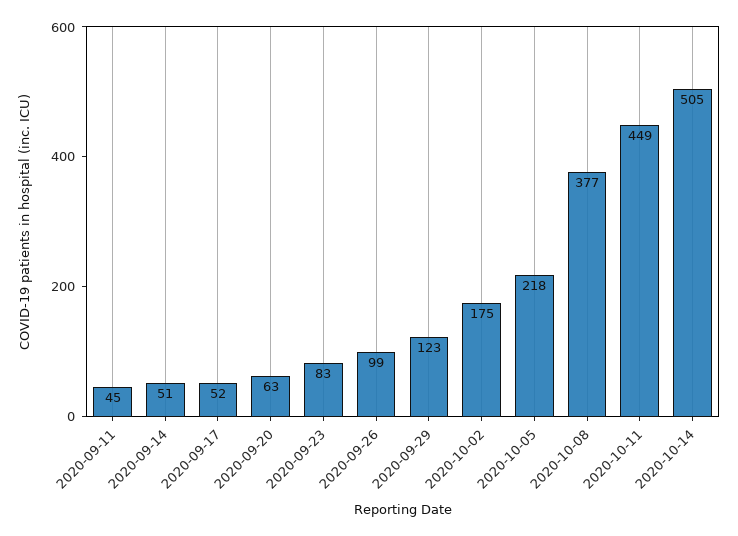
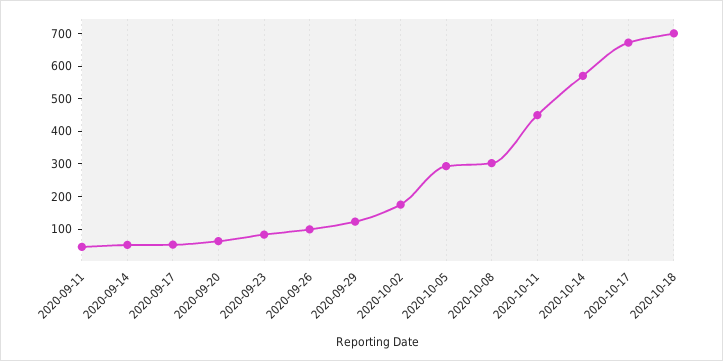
2020-10-05: 218 -> 300
2020-10-08: 377 -> 300
2020-10-14: 505 -> 575
2020-10-17: none -> 675
2020-10-18: none -> 700

